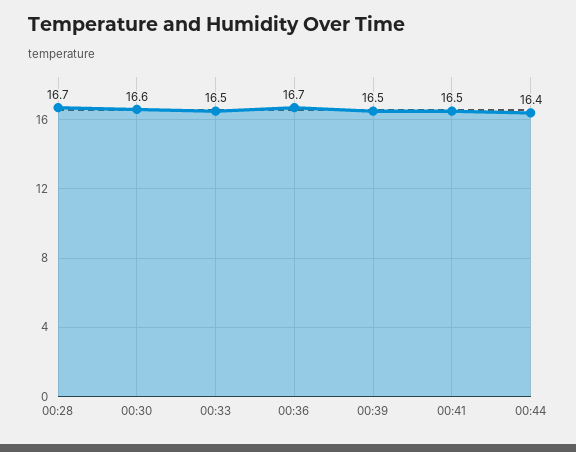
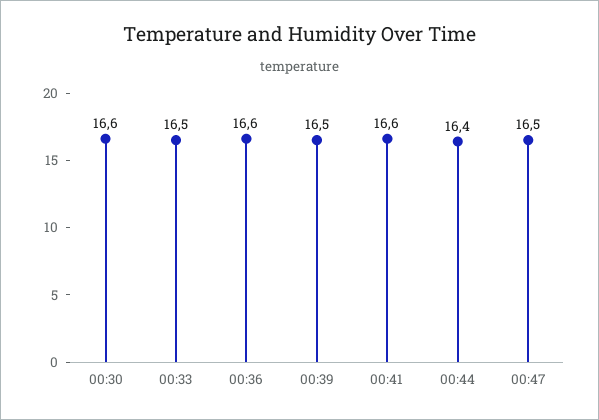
00:28: 16.7 -> none
00:36: 16.7 -> 16.6
00:41: 16.5 -> 16.6
00:47: none -> 16.5

